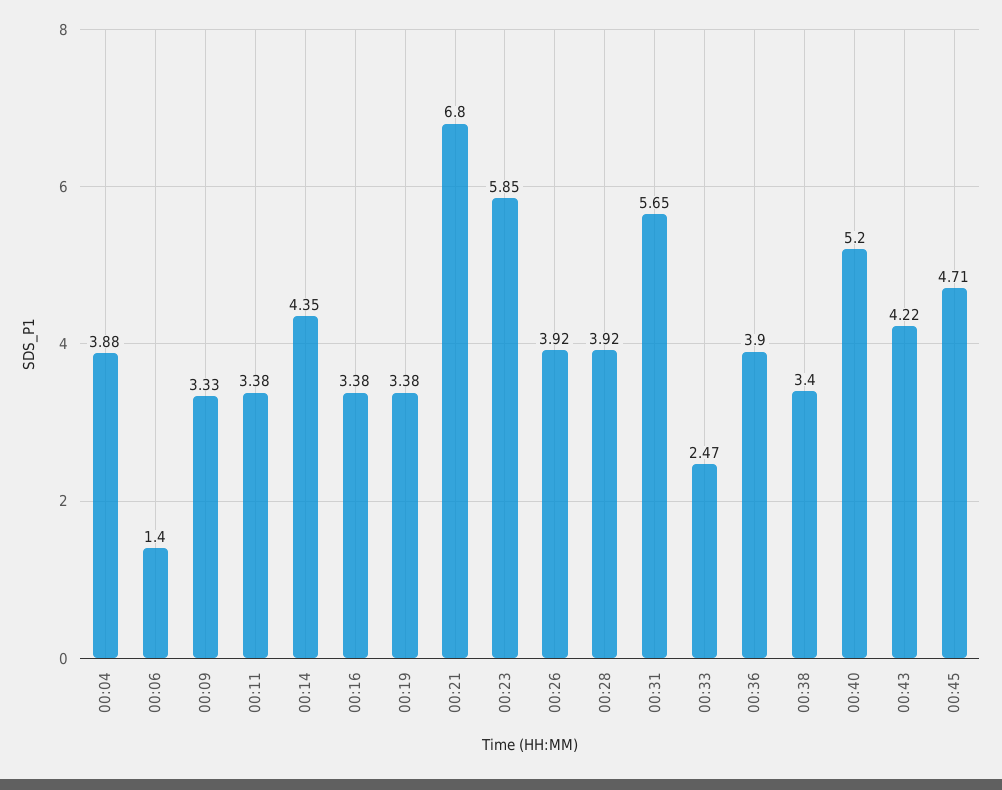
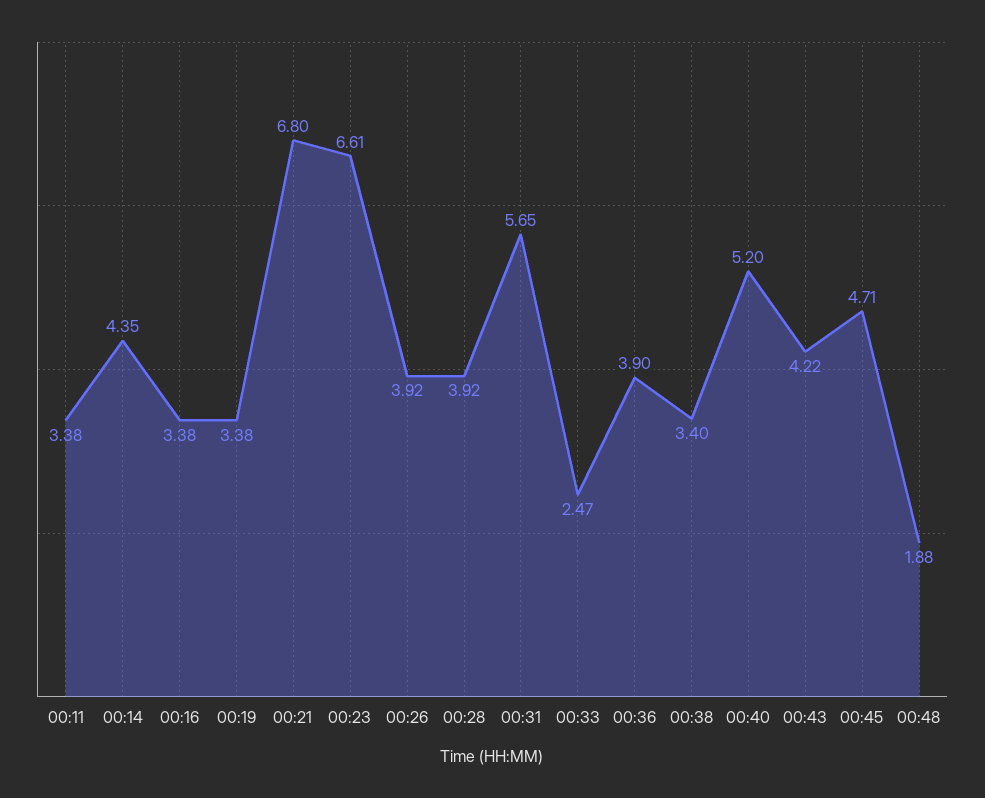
00:04: 3.88 -> none
00:06: 1.4 -> none
00:09: 3.33 -> none
00:23: 5.85 -> 6.61
00:48: none -> 1.88

